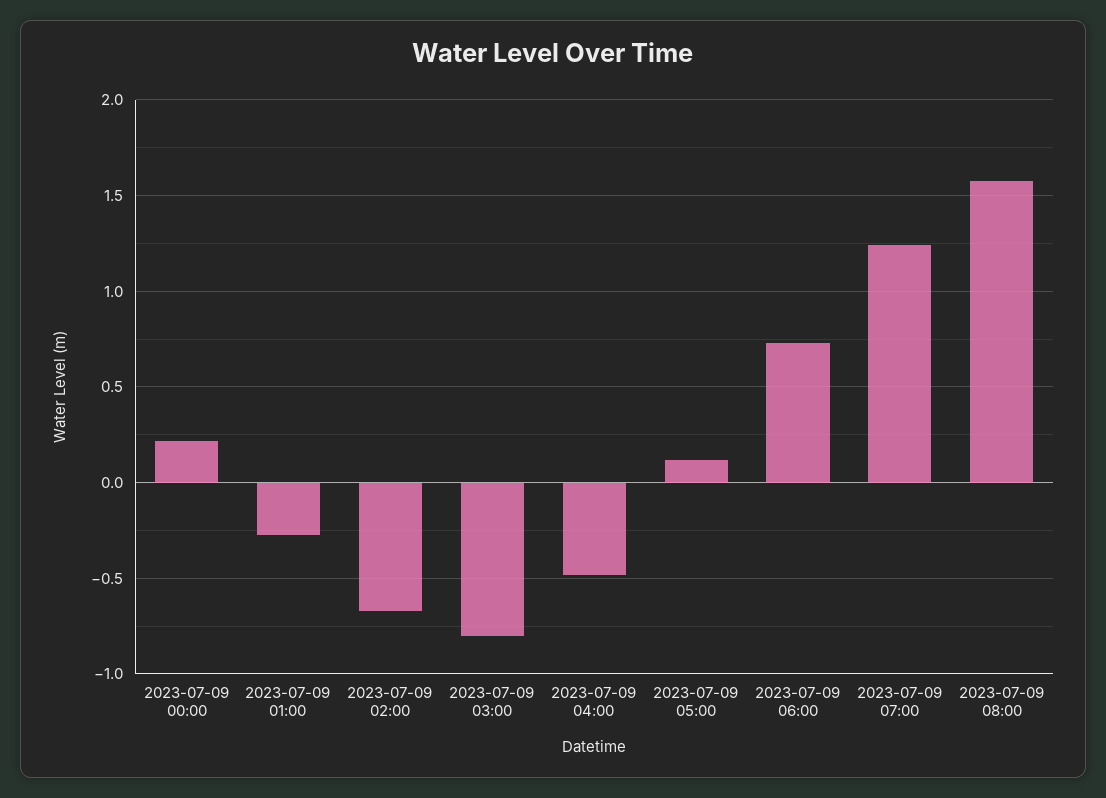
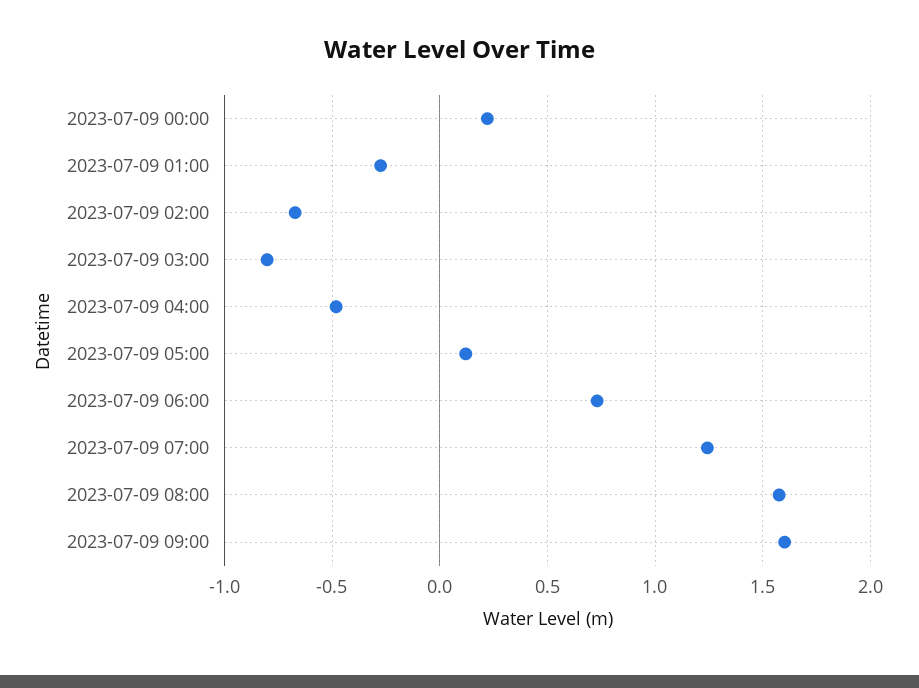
2023-07-09 09:00: none -> 1.6

